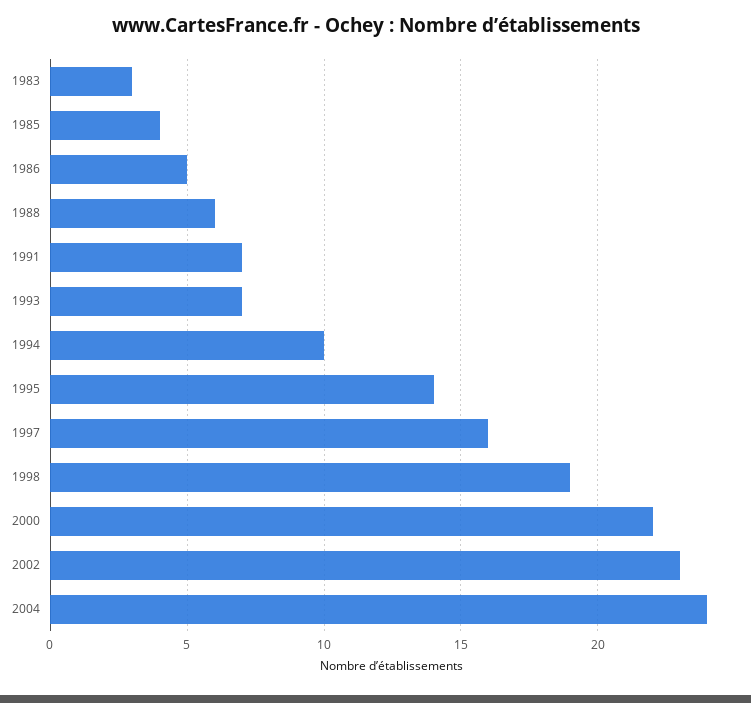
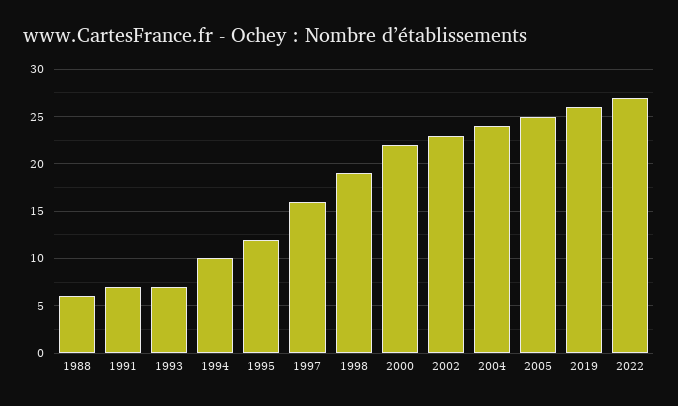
1983: 3 -> none
1985: 4 -> none
1986: 5 -> none
1995: 14 -> 12
2005: none -> 25
2019: none -> 26
2022: none -> 27

